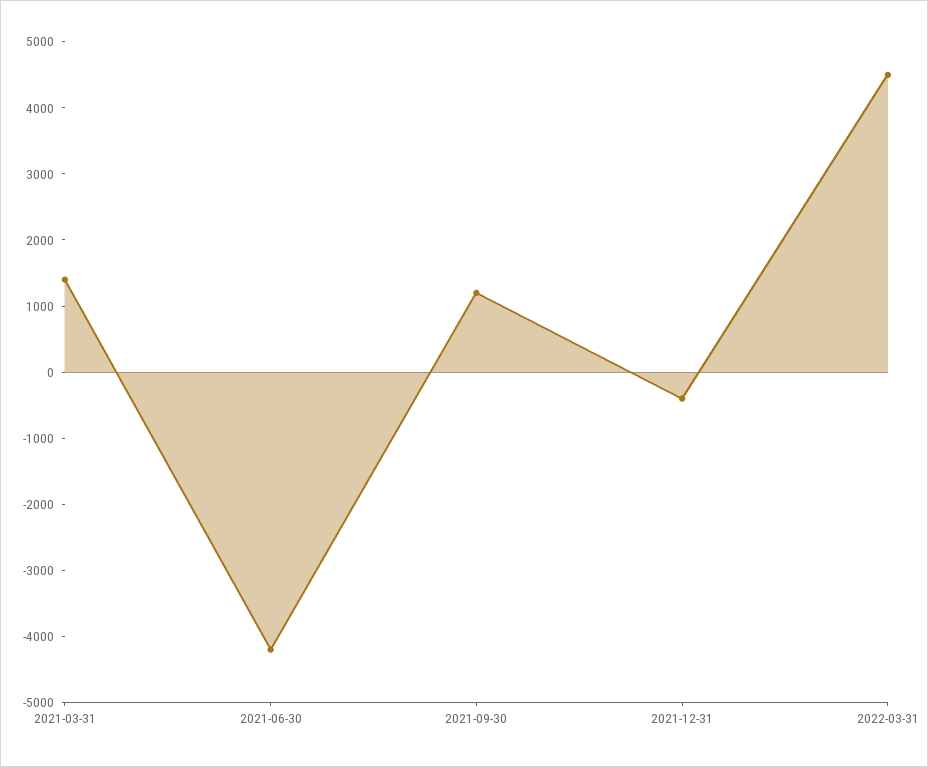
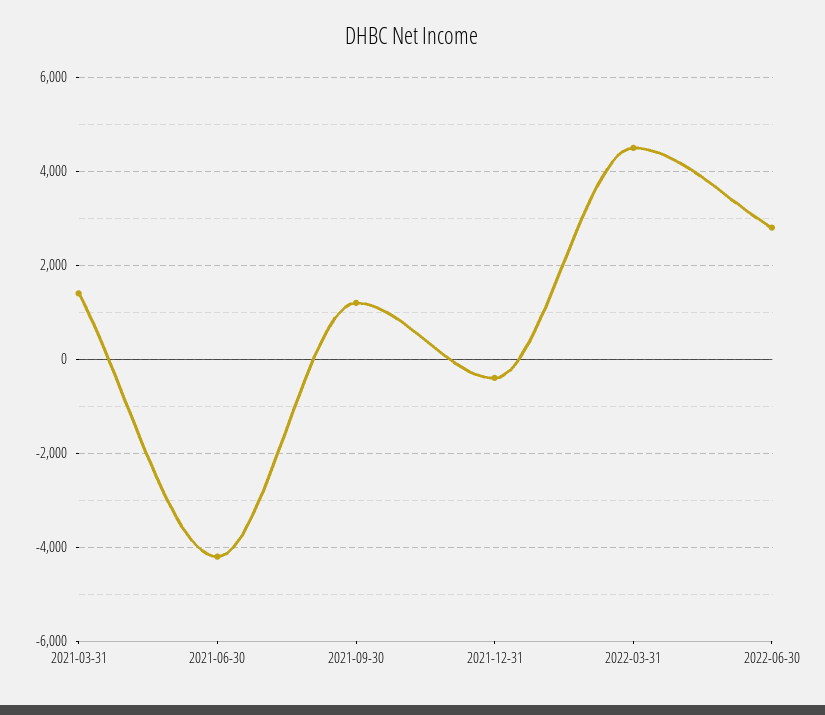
2022-06-30: none -> 2800

